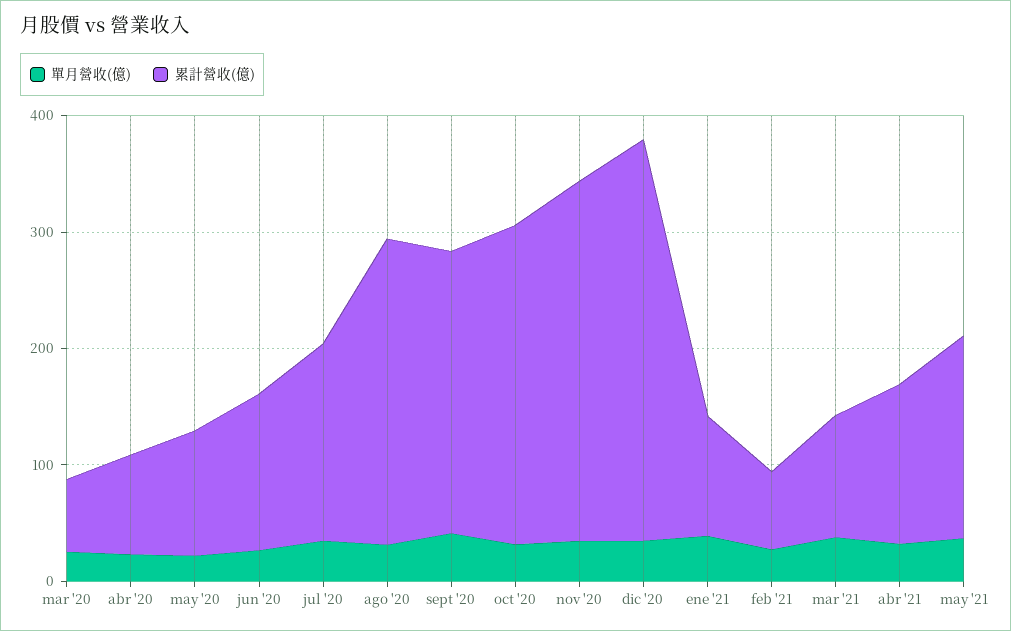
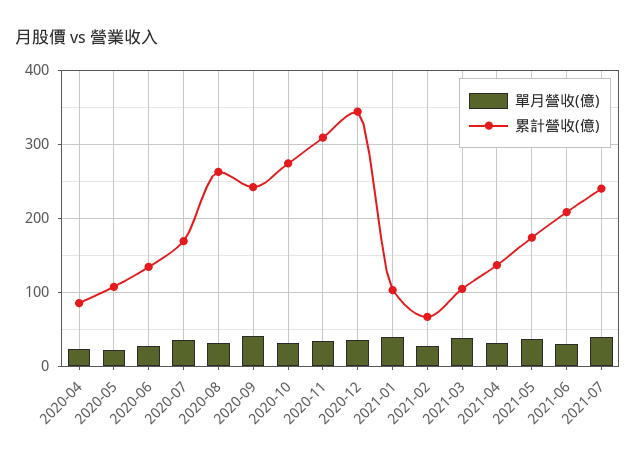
單月營收(億), mar '20: 20 -> none
累計營收(億), mar '20: 60 -> none
單月營收(億), 2021-06: none -> 30
累計營收(億), 2021-06: none -> 210
單月營收(億), 2021-07: none -> 40
累計營收(億), 2021-07: none -> 240

